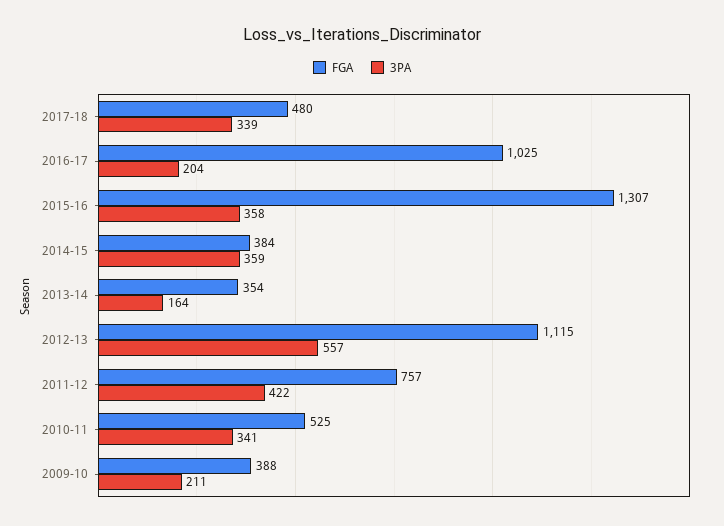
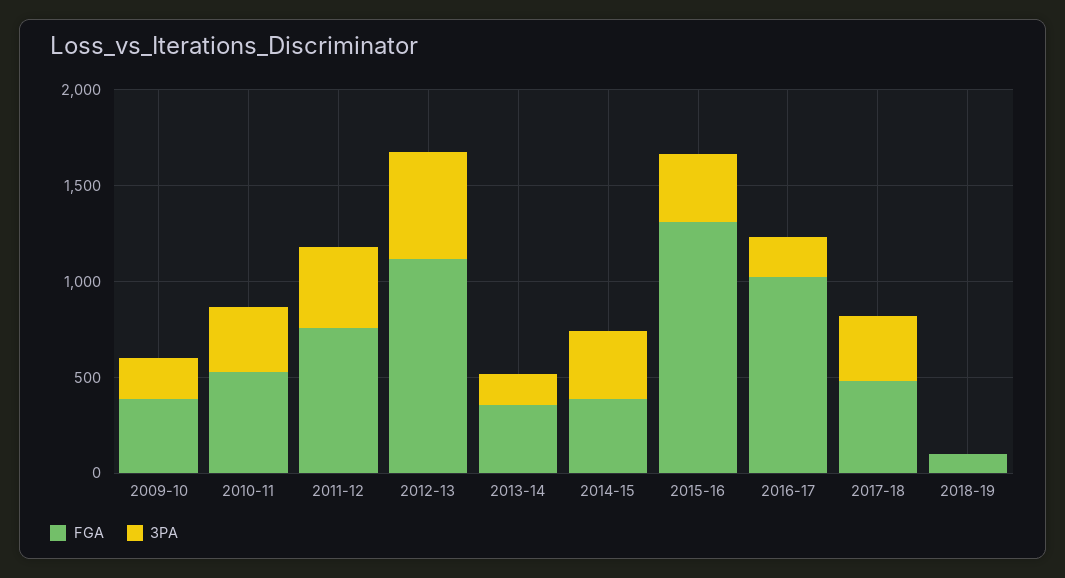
FGA, 2018-19: none -> 100
3PA, 2018-19: none -> 0

